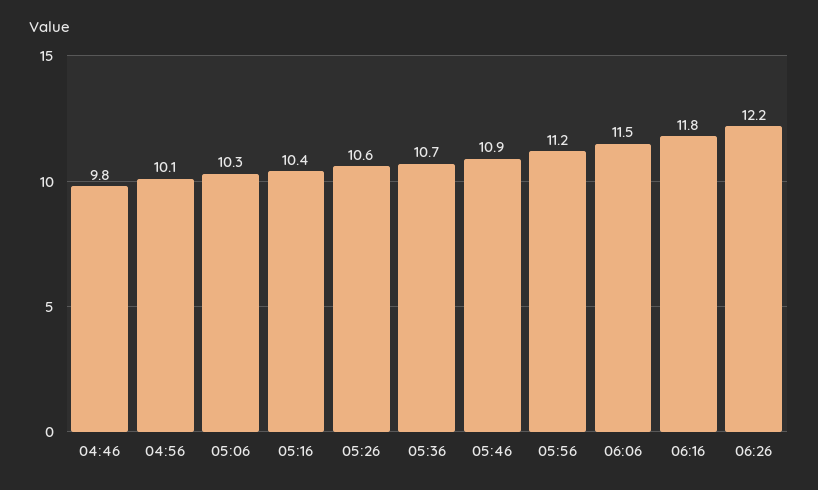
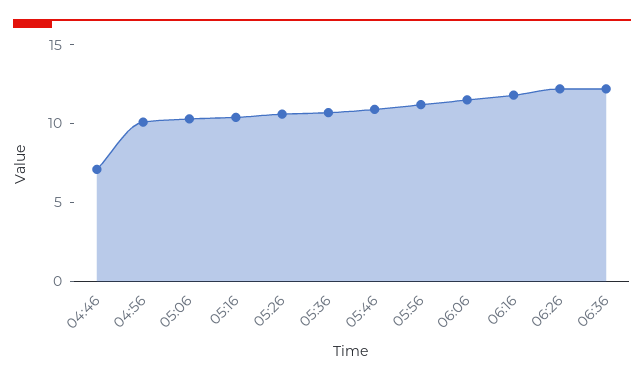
04:46: 9.8 -> 7
06:36: none -> 12

